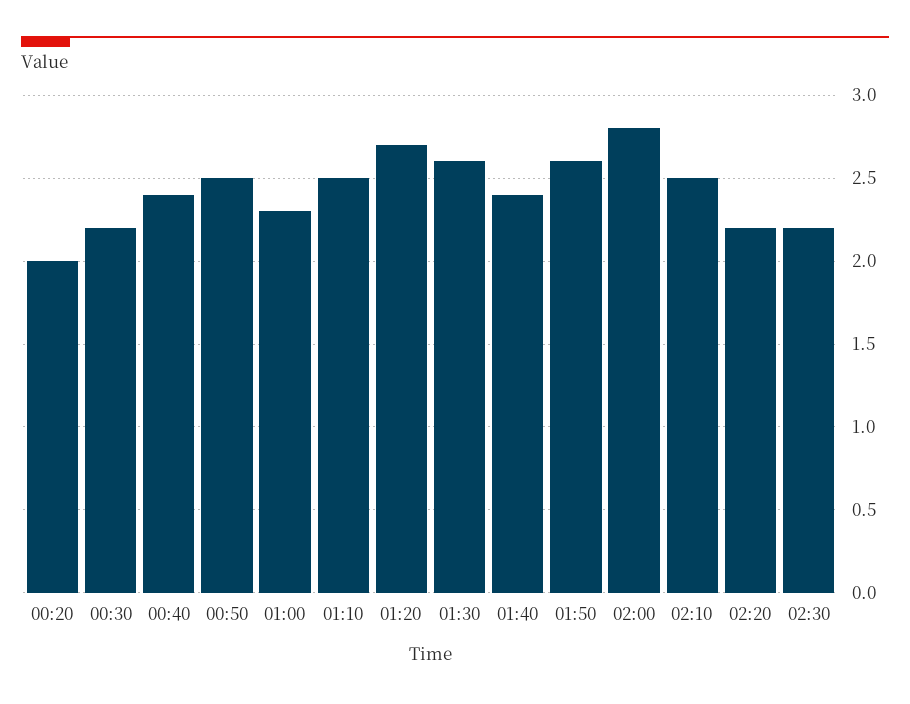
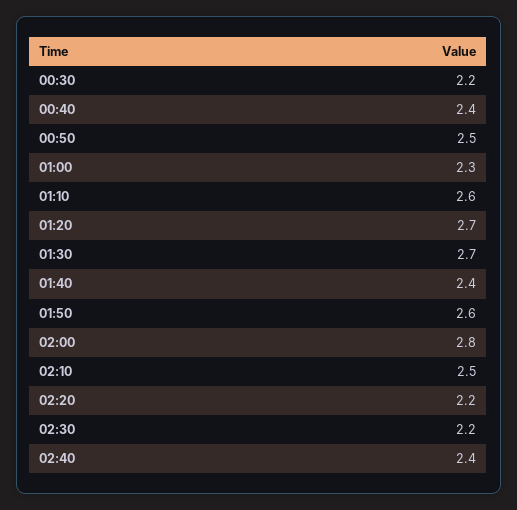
00:20: 2 -> none
01:10: 2.5 -> 2.6
01:30: 2.6 -> 2.7
02:40: none -> 2.4

